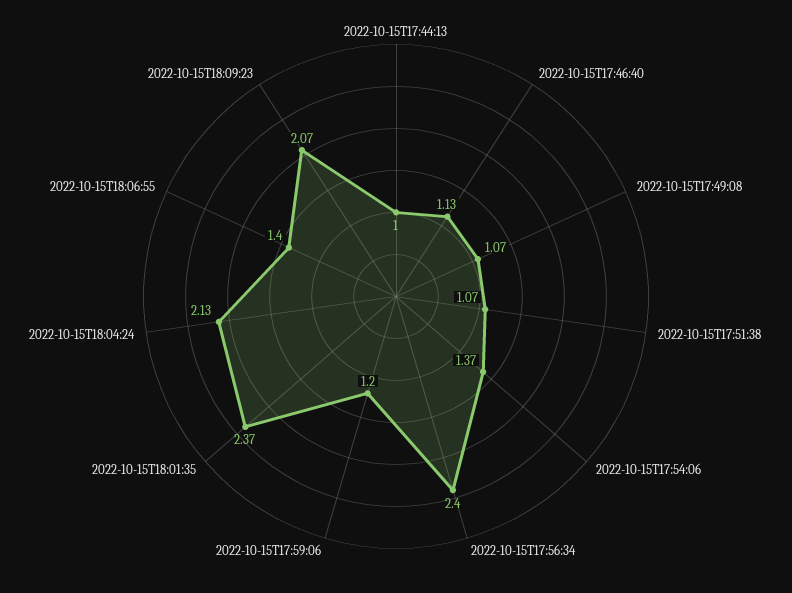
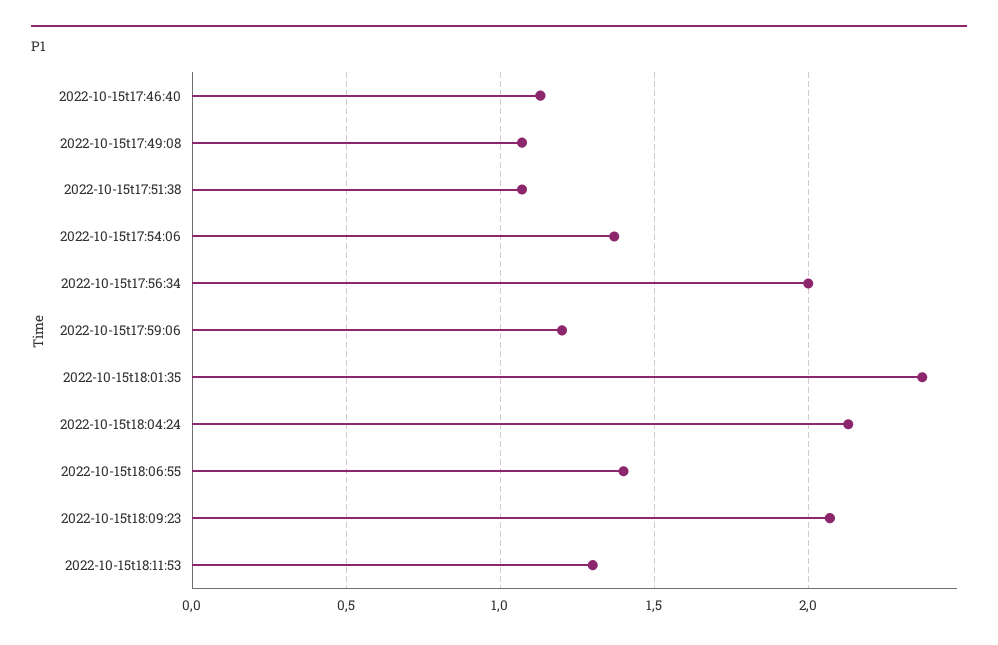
2022-10-15T17:44:13: 1 -> none
2022-10-15T17:56:34: 2.4 -> 2
2022-10-15t18:11:53: none -> 1.3

